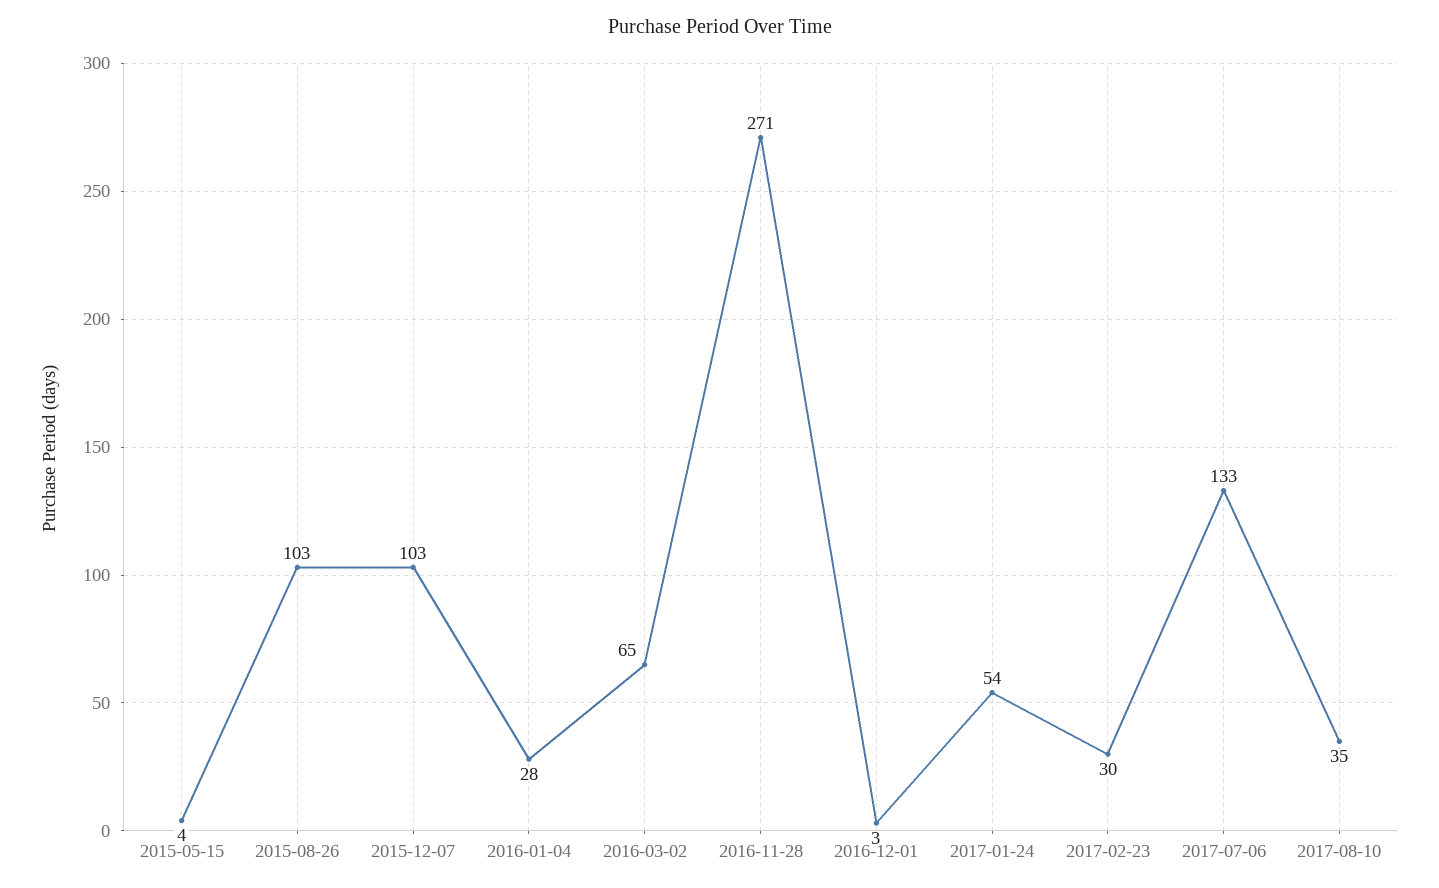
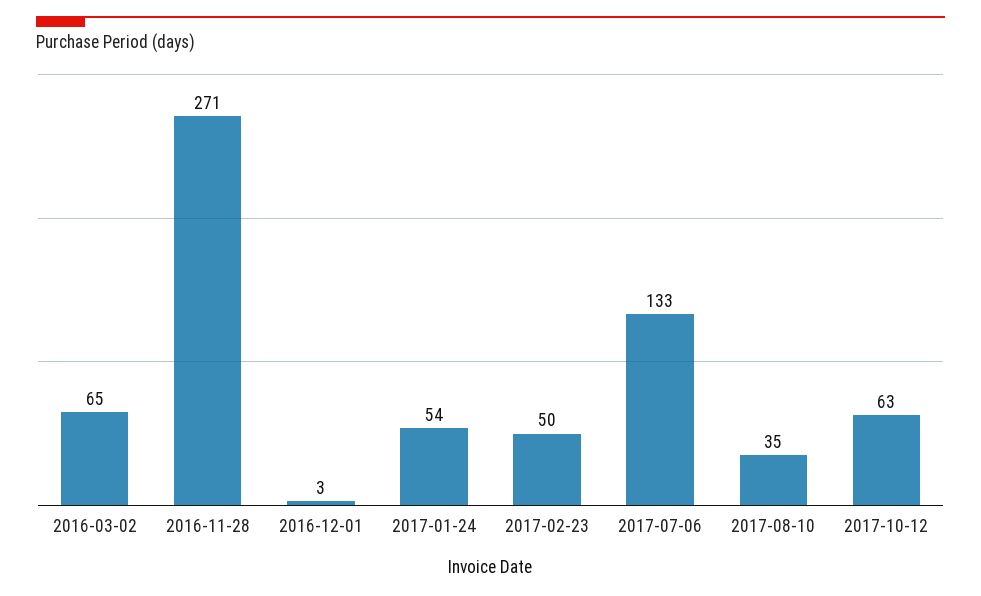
2015-05-15: 4 -> none
2015-08-26: 103 -> none
2015-12-07: 103 -> none
2016-01-04: 28 -> none
2017-02-23: 30 -> 50
2017-10-12: none -> 63

